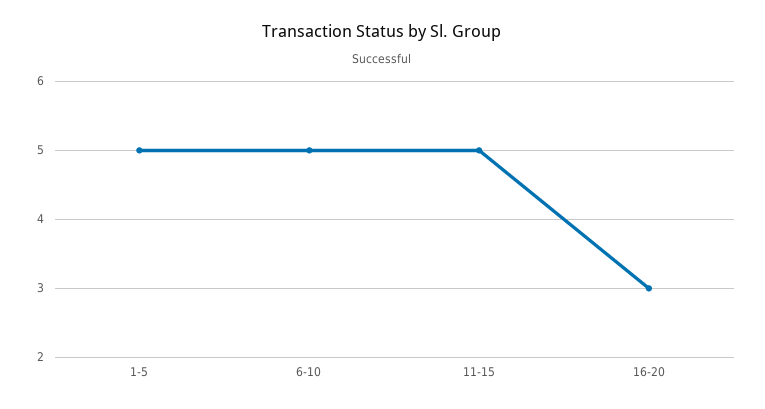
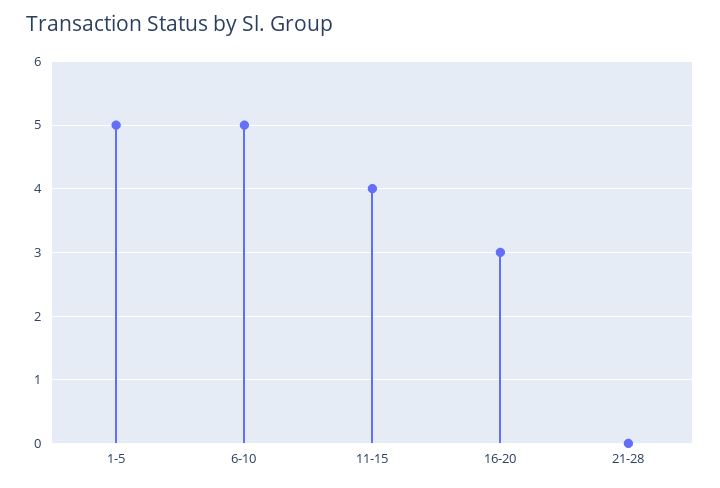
11-15: 5 -> 4
21-28: none -> 0

